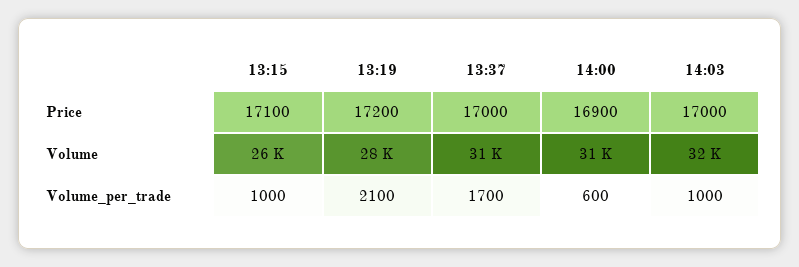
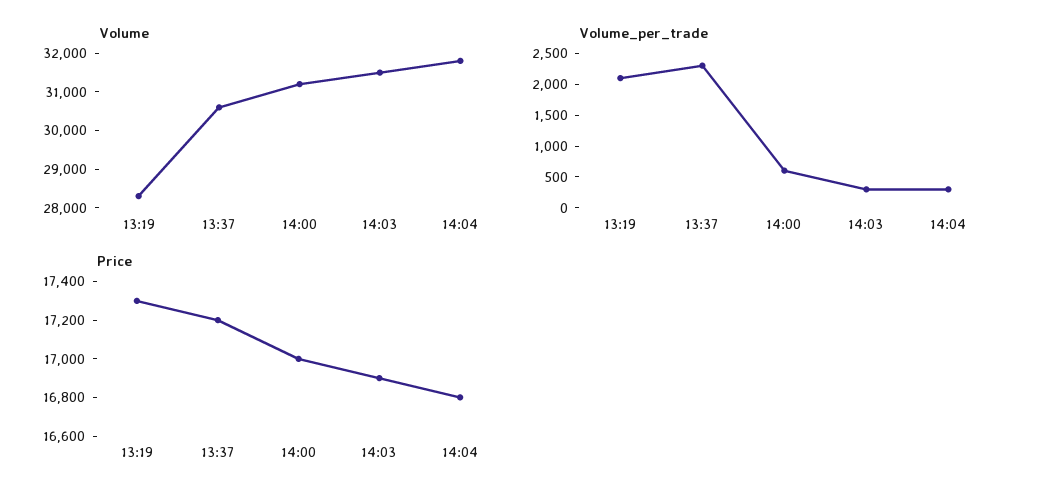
Price, 13:15: 17100 -> none
Price, 13:19: 17200 -> 17300
Price, 13:37: 17000 -> 17200
Price, 14:00: 16900 -> 17000
Price, 14:03: 17000 -> 16900
Volume, 13:15: 26000 -> none
Volume_per_trade, 13:15: 1000 -> none
Volume_per_trade, 13:37: 1700 -> 2250
Volume_per_trade, 14:03: 1000 -> 250
Volume, 14:04: none -> 31750
Volume_per_trade, 14:04: none -> 250
Price, 14:04: none -> 16800

